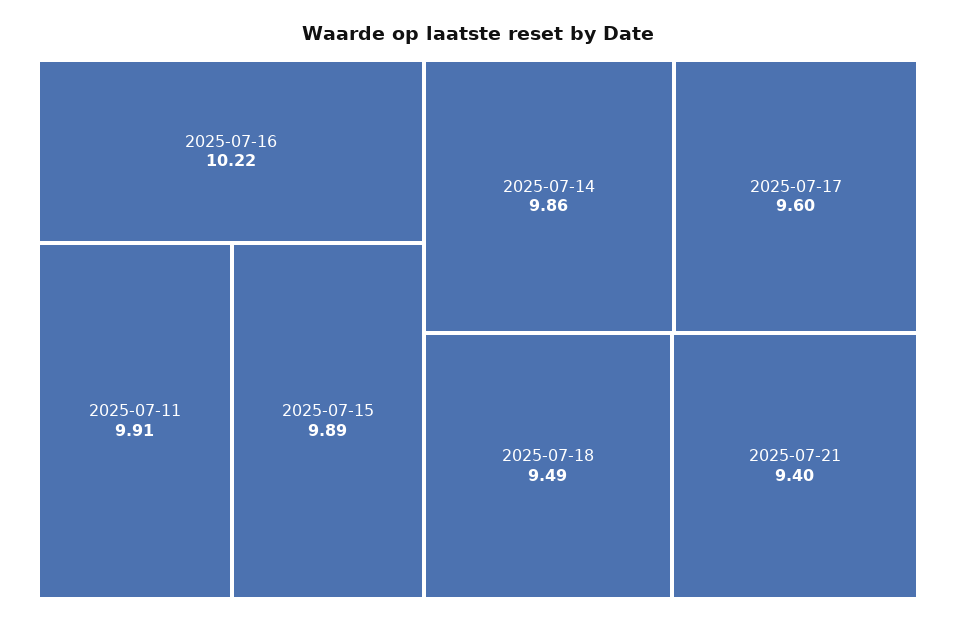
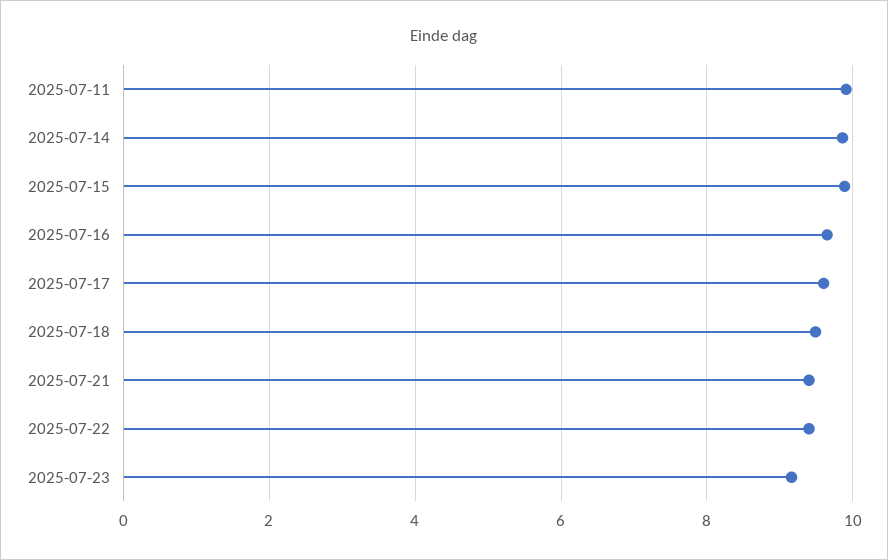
2025-07-16: 10.22 -> 9.6
2025-07-22: none -> 9.4
2025-07-23: none -> 9.2

